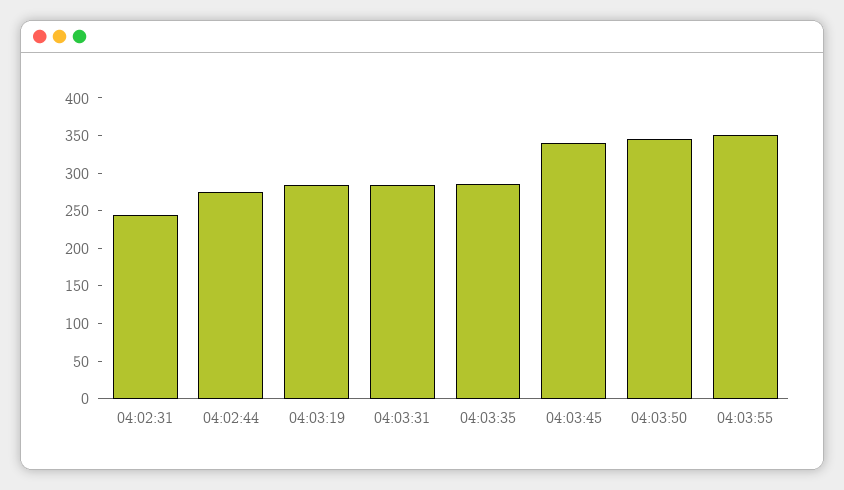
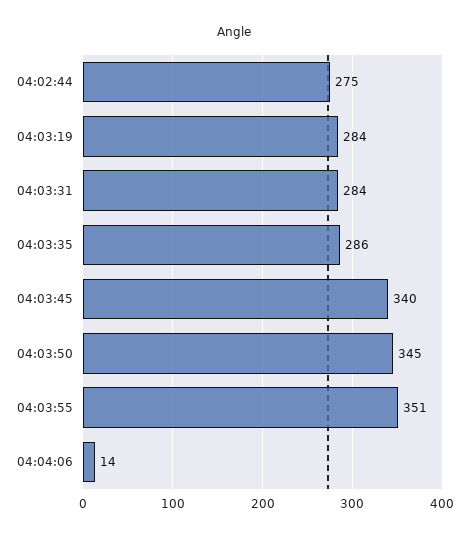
04:02:31: 250 -> none
04:04:06: none -> 14

